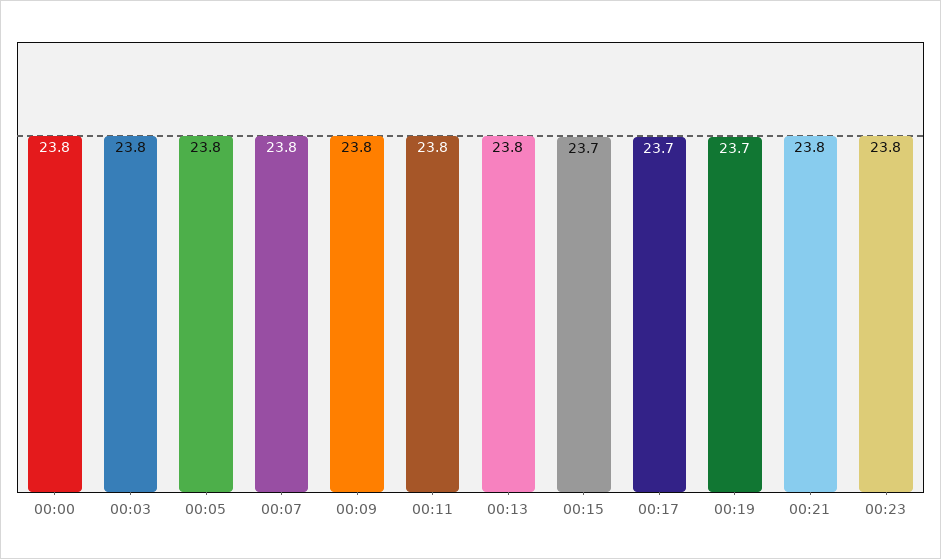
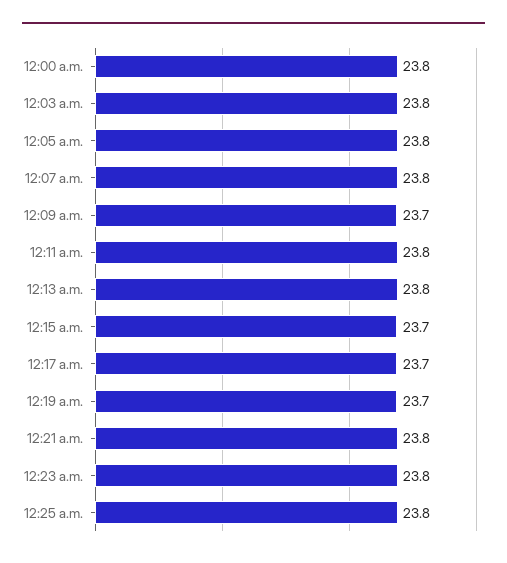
00:09: 23.8 -> 23.7
12:25 a.m.: none -> 23.8

